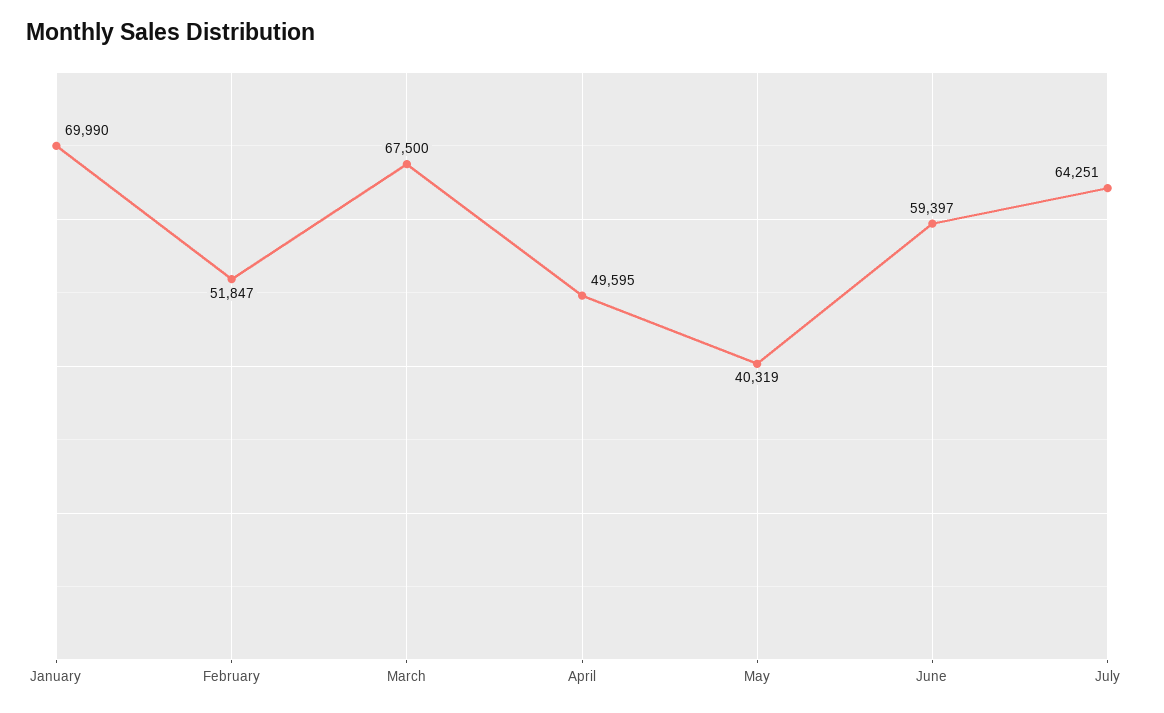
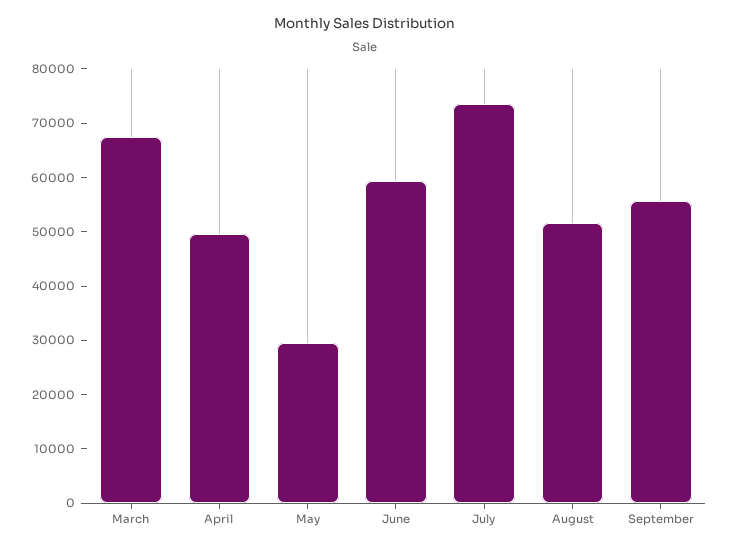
January: 69990 -> none
February: 51847 -> none
May: 40319 -> 30000
July: 64251 -> 74000
August: none -> 52000
September: none -> 56000

